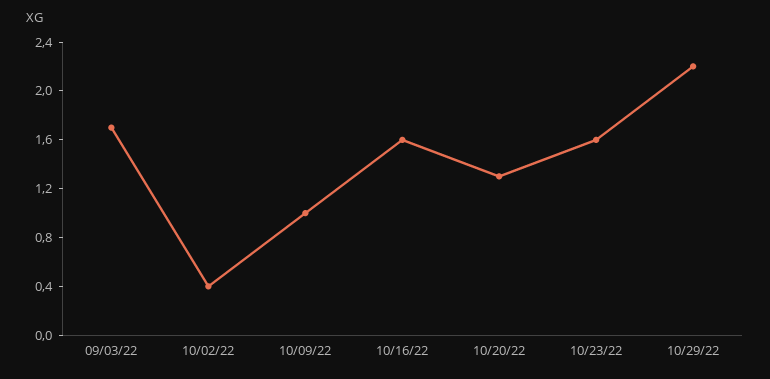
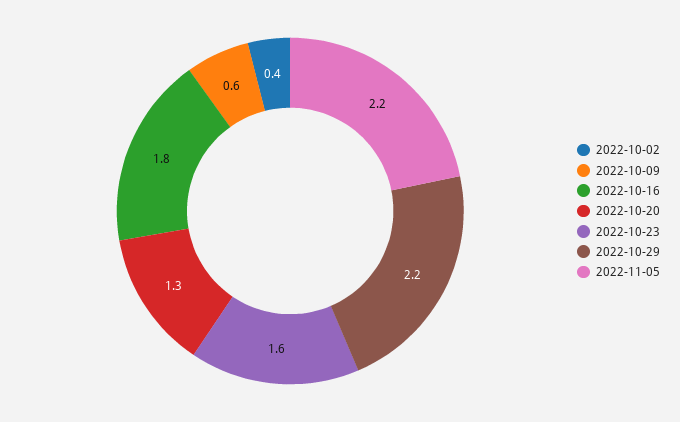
09/03/22: 1.7 -> none
10/09/22: 1 -> 0.6
10/16/22: 1.6 -> 1.8
2022-11-05: none -> 2.2

